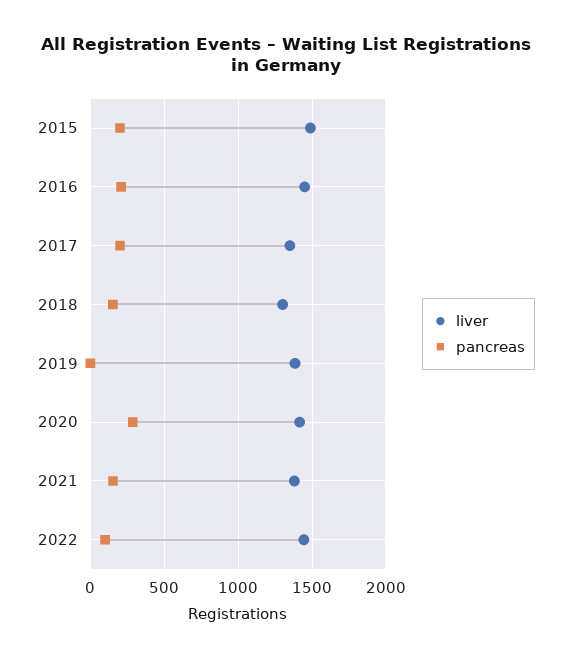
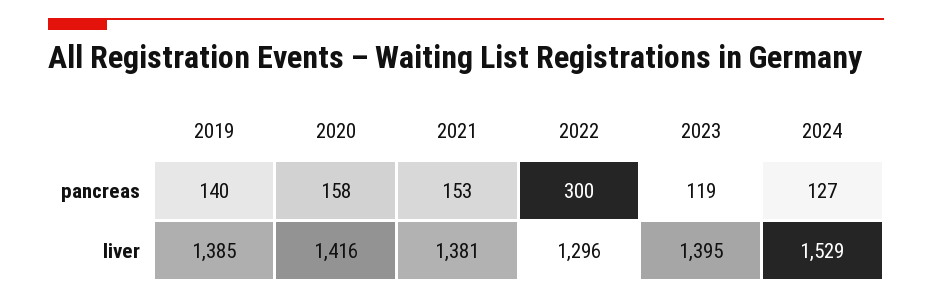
liver, 2015: 1500 -> none
pancreas, 2015: 200 -> none
liver, 2016: 1450 -> none
pancreas, 2016: 200 -> none
liver, 2017: 1350 -> none
pancreas, 2017: 200 -> none
liver, 2018: 1300 -> none
pancreas, 2018: 150 -> none
pancreas, 2019: 0 -> 140
pancreas, 2020: 300 -> 158
liver, 2022: 1450 -> 1296
pancreas, 2022: 100 -> 300
pancreas, 2023: none -> 119
pancreas, 2024: none -> 127
liver, 2023: none -> 1395
liver, 2024: none -> 1529

